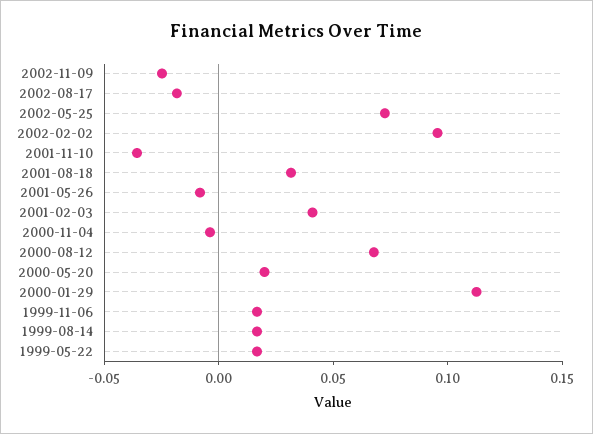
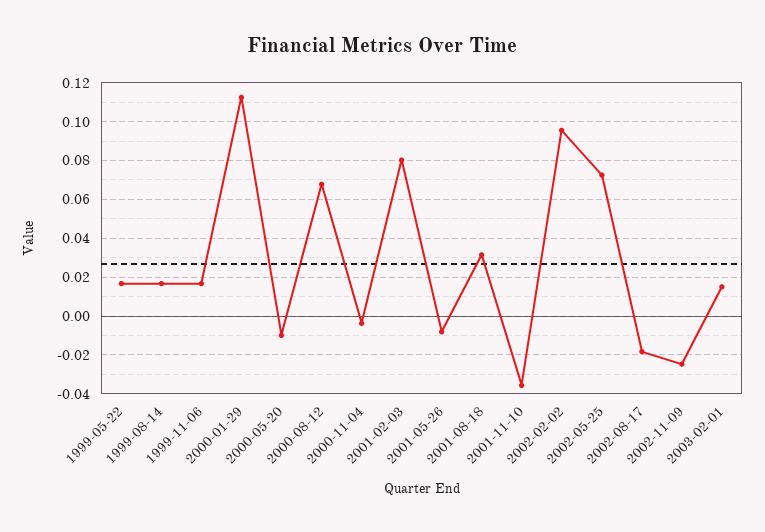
2001-02-03: 0.04 -> 0.08
2000-05-20: 0.02 -> -0.01
2003-02-01: none -> 0.015

